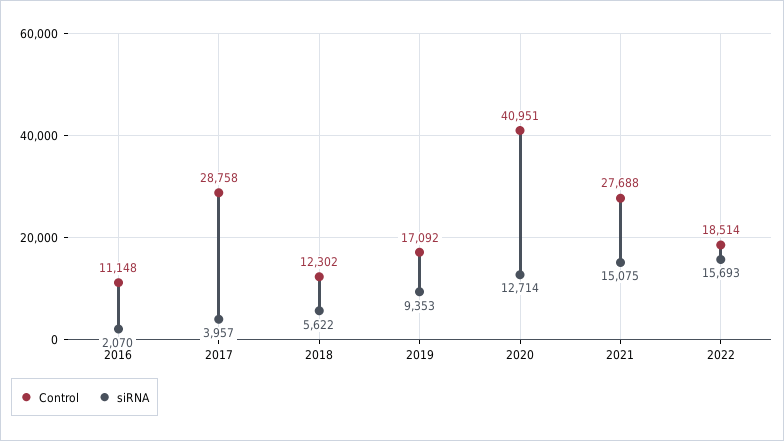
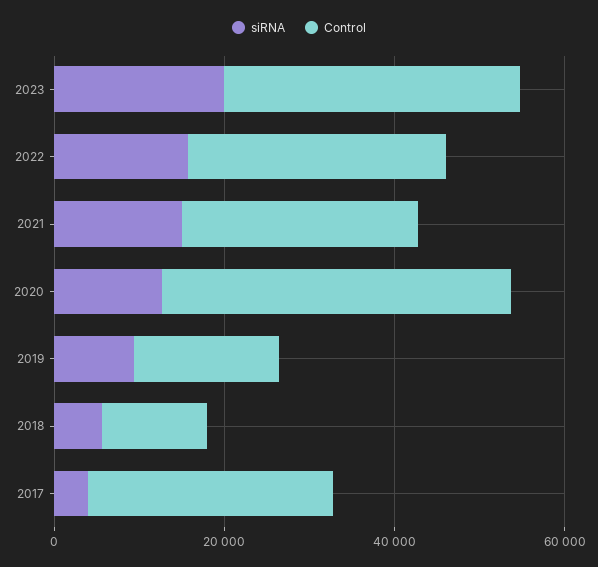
Control, 2016: 11148 -> none
siRNA, 2016: 2070 -> none
Control, 2022: 18514 -> 30000
siRNA, 2023: none -> 20000
Control, 2023: none -> 35000

